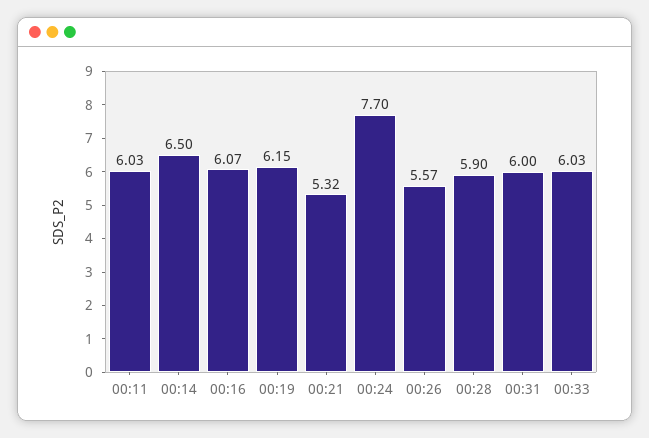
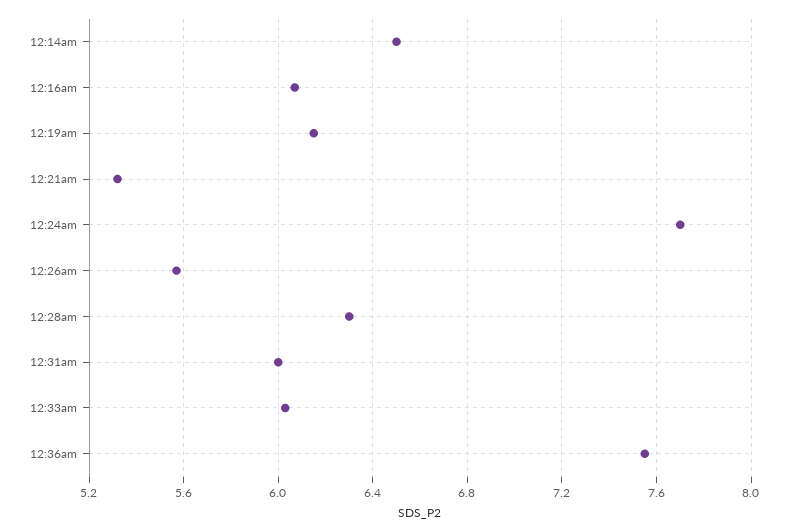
00:11: 6.03 -> none
00:28: 5.9 -> 6.3
12:36am: none -> 7.55

